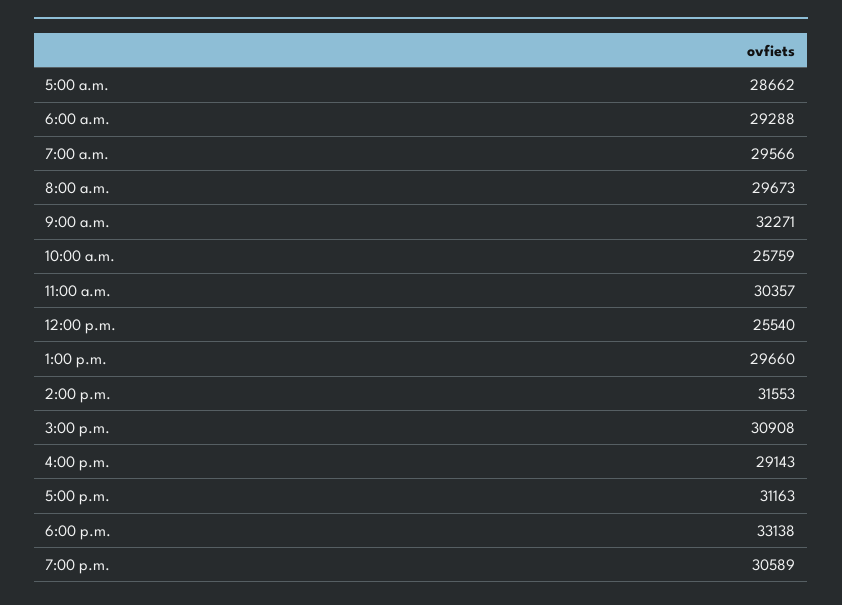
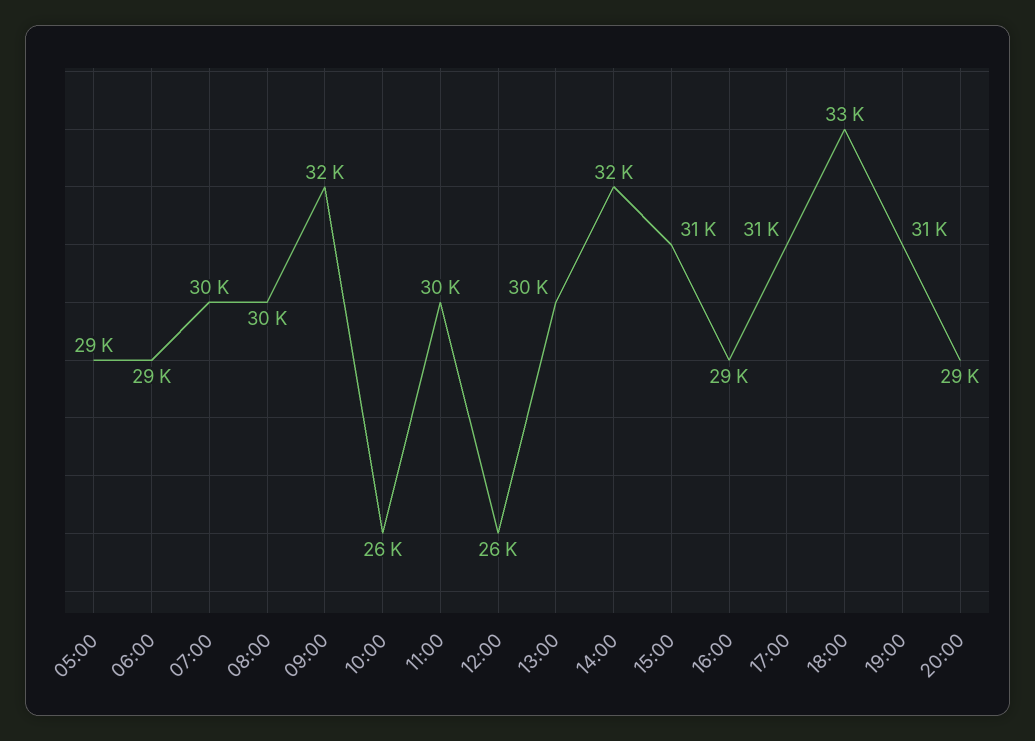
20:00: none -> 29000

